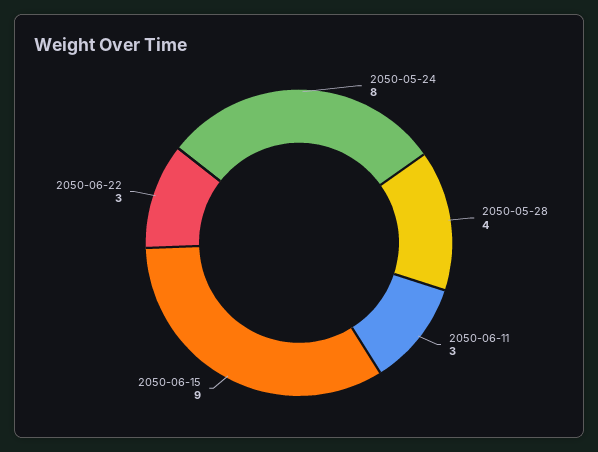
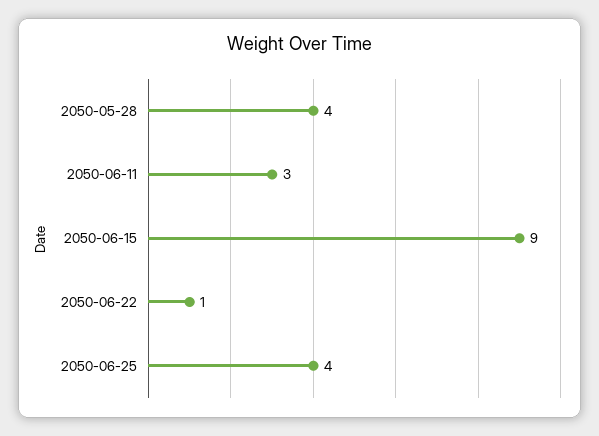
2050-05-24: 8 -> none
2050-06-22: 3 -> 1
2050-06-25: none -> 4

